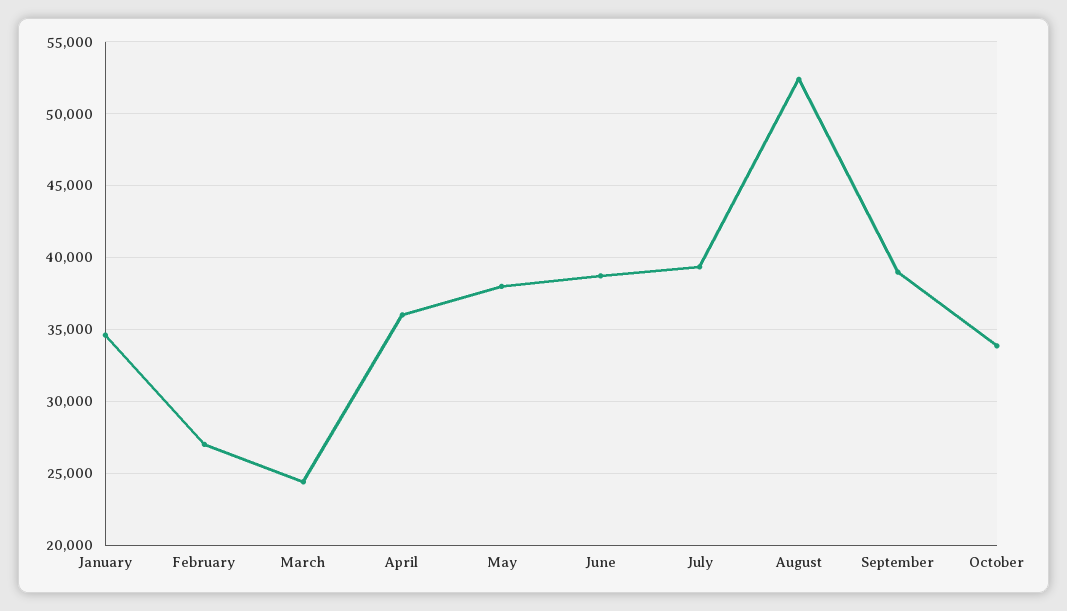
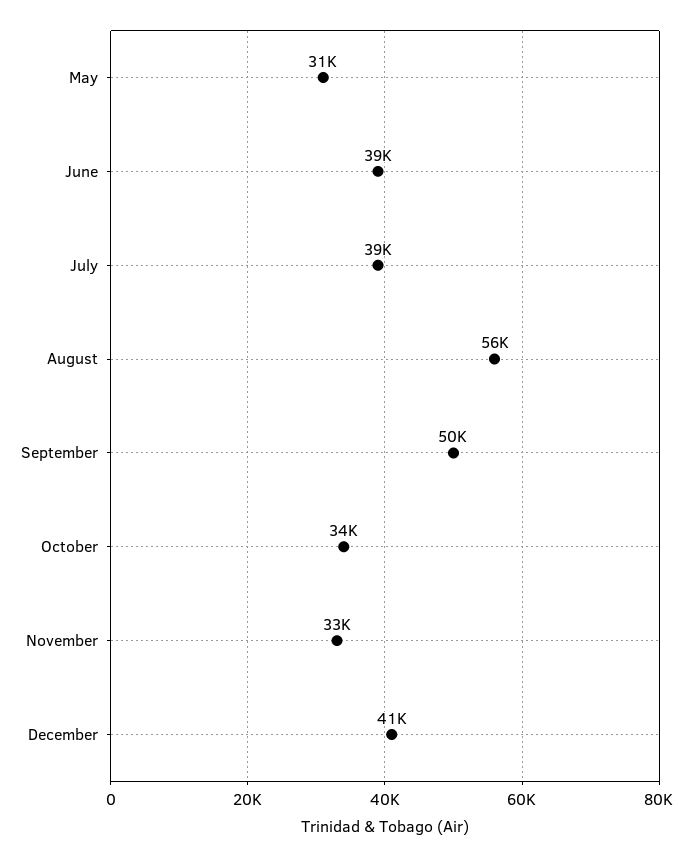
January: 34500 -> none
February: 27000 -> none
March: 24500 -> none
April: 36000 -> none
May: 38000 -> 31000
August: 52500 -> 56000
September: 39000 -> 50000
November: none -> 33000
December: none -> 41000

